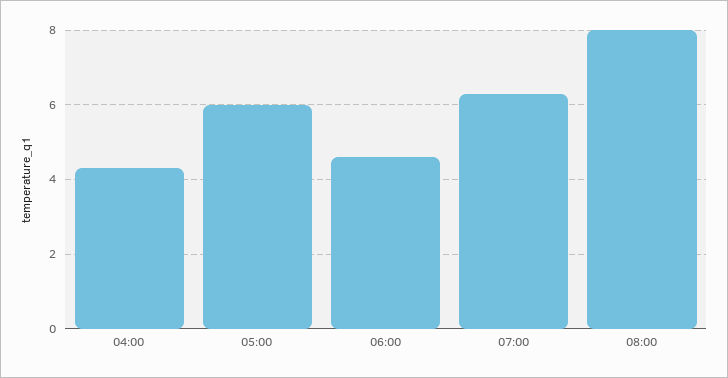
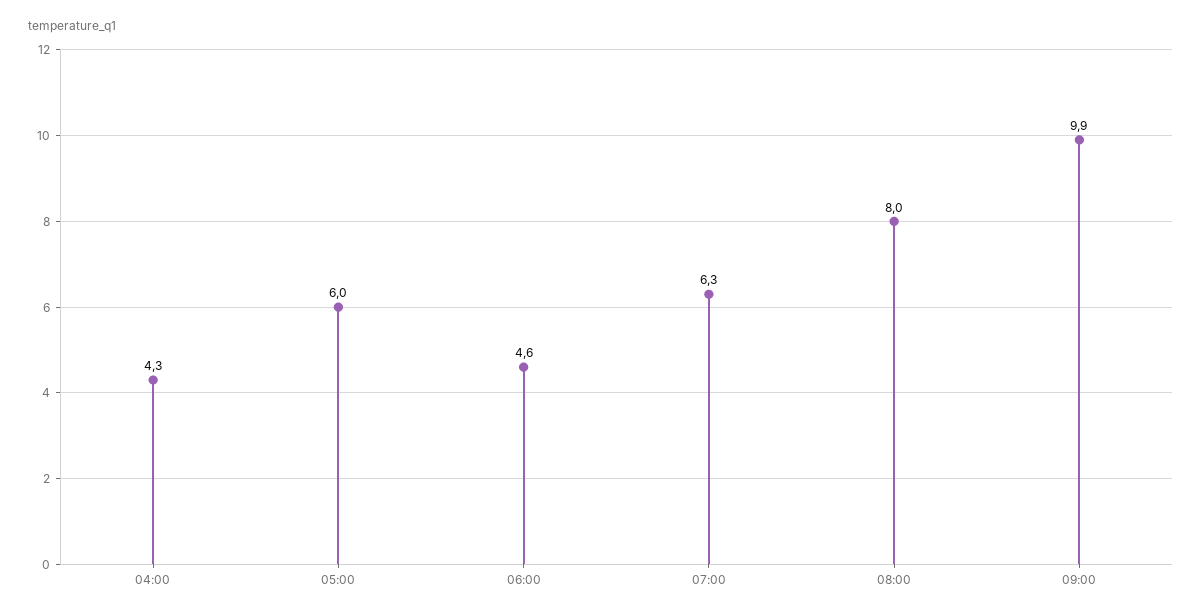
09:00: none -> 9.9

